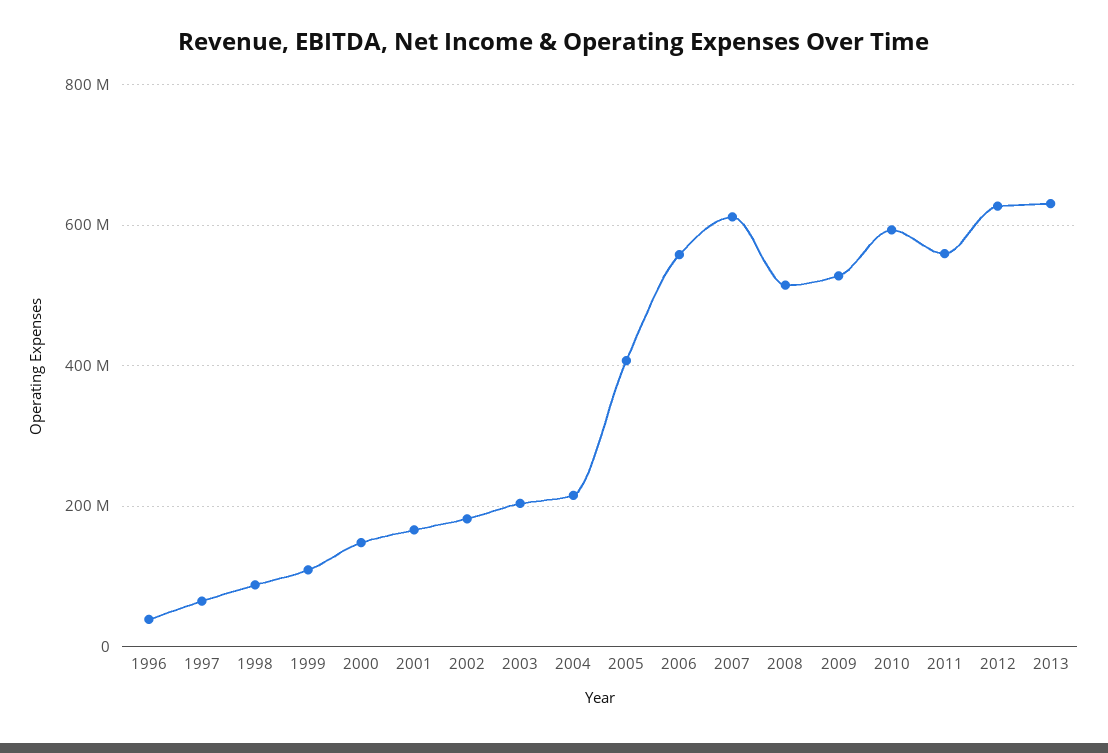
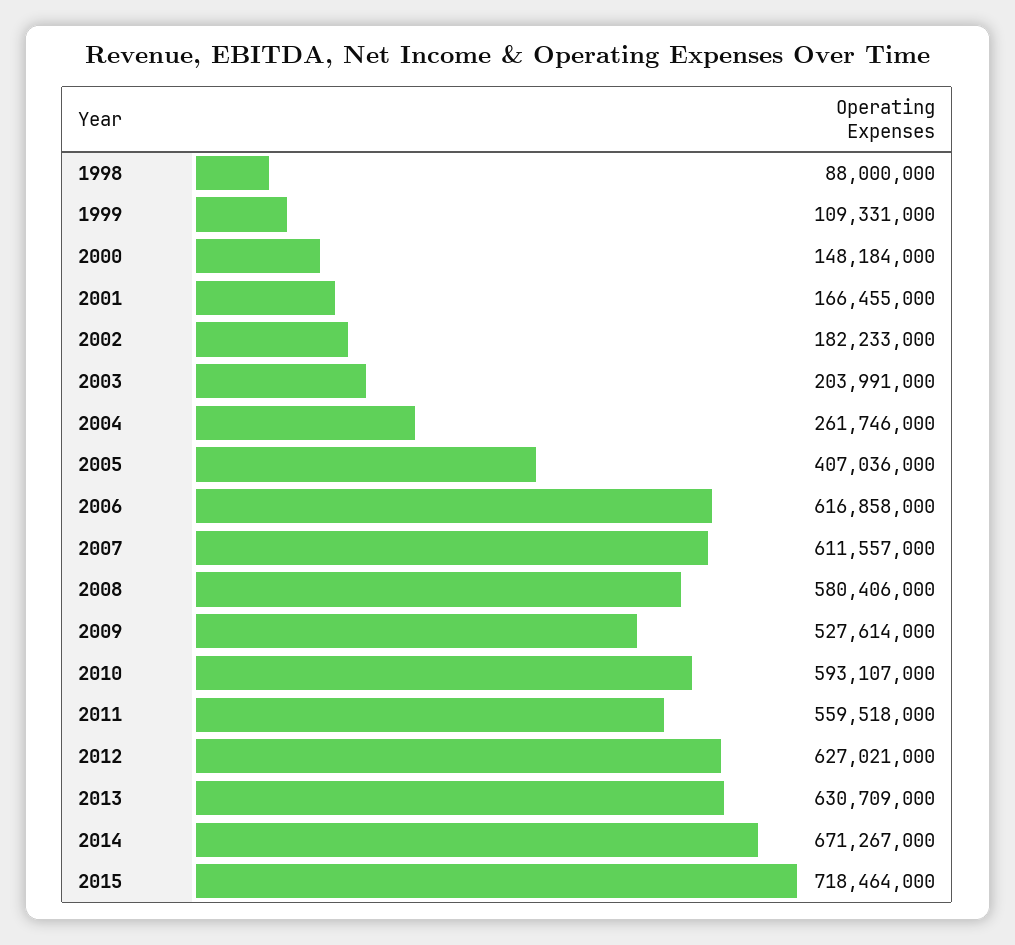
1996: 40000000 -> none
1997: 60000000 -> none
2004: 220000000 -> 261746000
2006: 560000000 -> 616858000
2008: 520000000 -> 580406000
2014: none -> 671267000
2015: none -> 718464000

